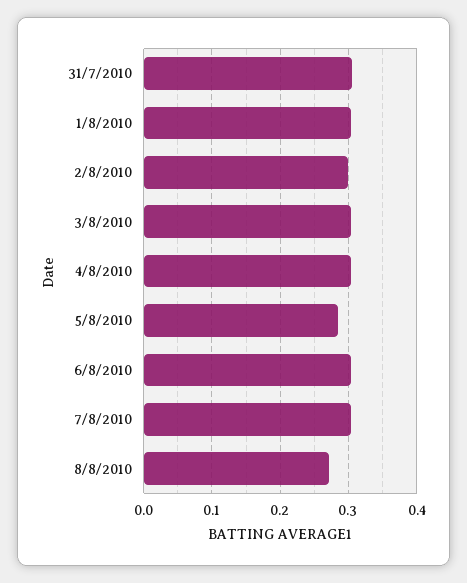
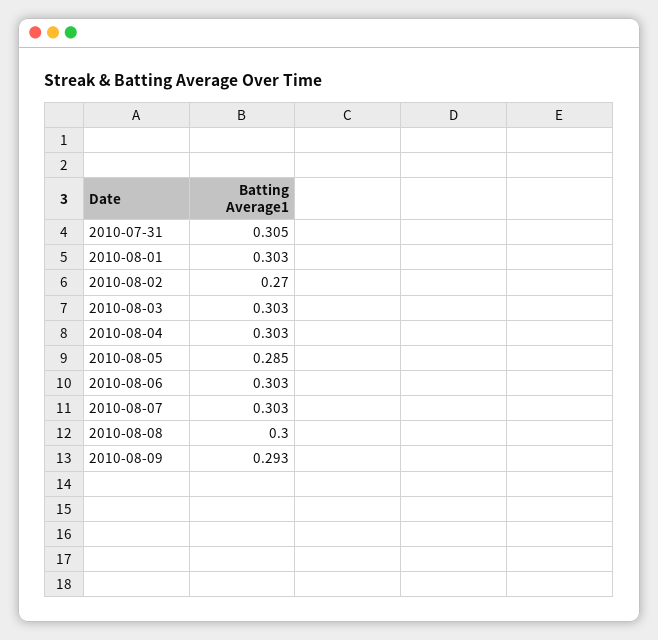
2/8/2010: 0.3 -> 0.27
8/8/2010: 0.27 -> 0.3
2010-08-09: none -> 0.293

